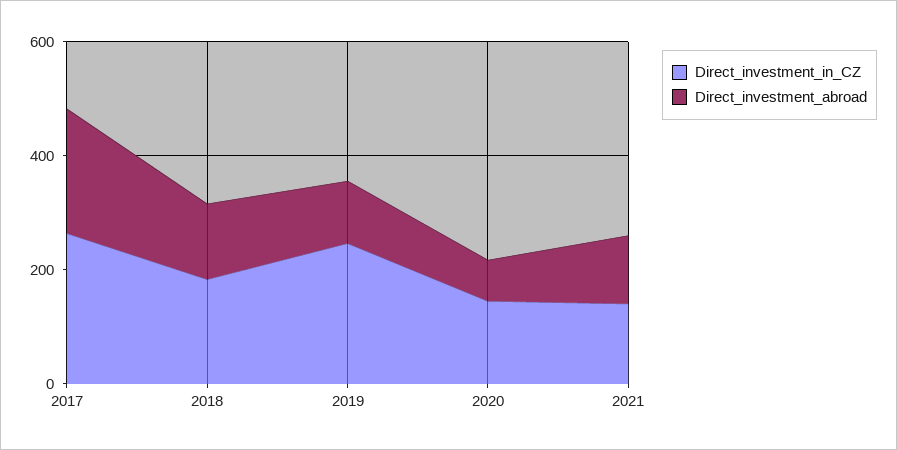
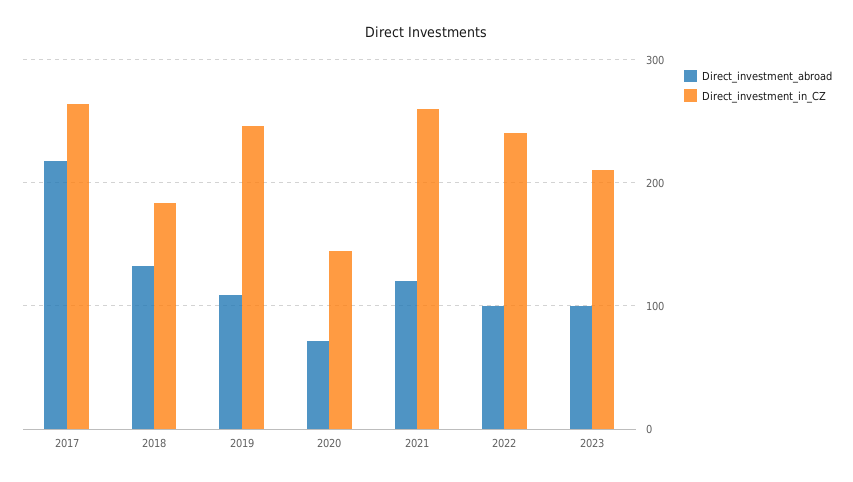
Direct_investment_in_CZ, 2021: 150 -> 260
Direct_investment_abroad, 2022: none -> 100
Direct_investment_in_CZ, 2022: none -> 240
Direct_investment_abroad, 2023: none -> 100
Direct_investment_in_CZ, 2023: none -> 210

